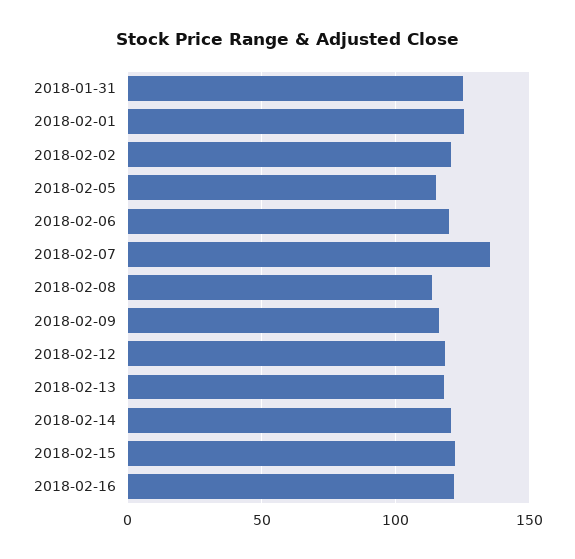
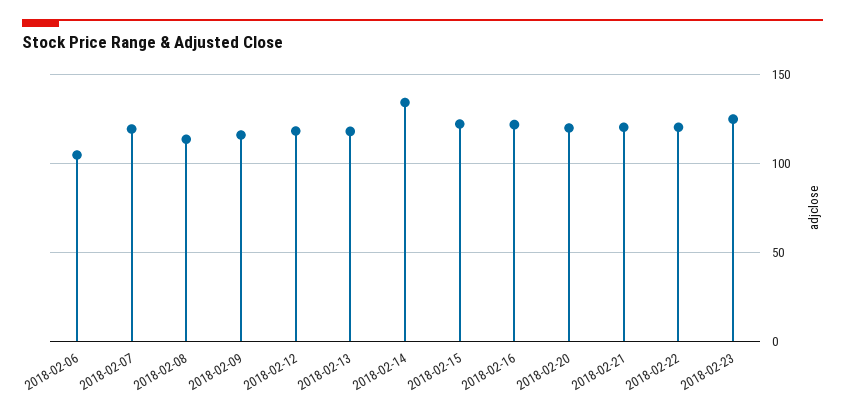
2018-01-31: 125 -> none
2018-02-01: 125 -> none
2018-02-02: 120 -> none
2018-02-05: 115 -> none
2018-02-06: 120 -> 105
2018-02-07: 135 -> 120
2018-02-14: 120 -> 135
2018-02-20: none -> 120
2018-02-21: none -> 120
2018-02-22: none -> 120
2018-02-23: none -> 125

